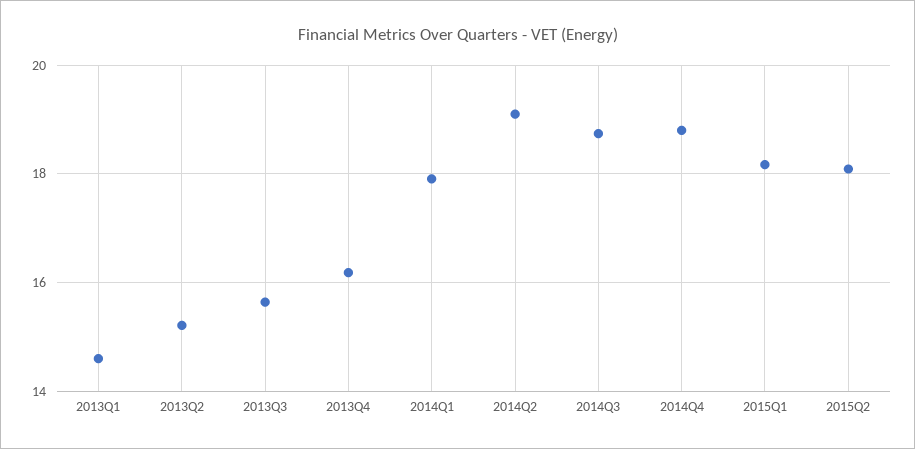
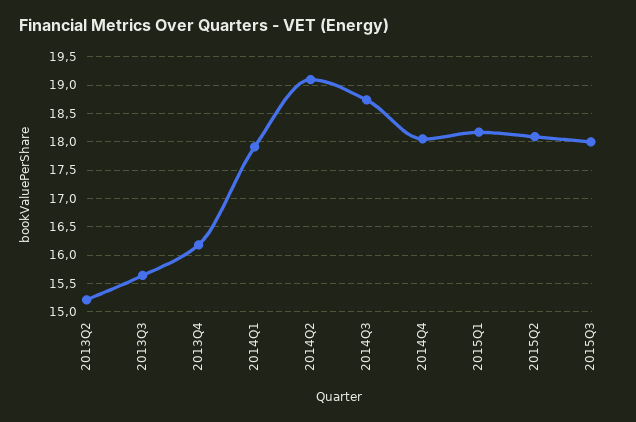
2013Q1: 14.6 -> none
2014Q4: 18.8 -> 18
2015Q3: none -> 18

